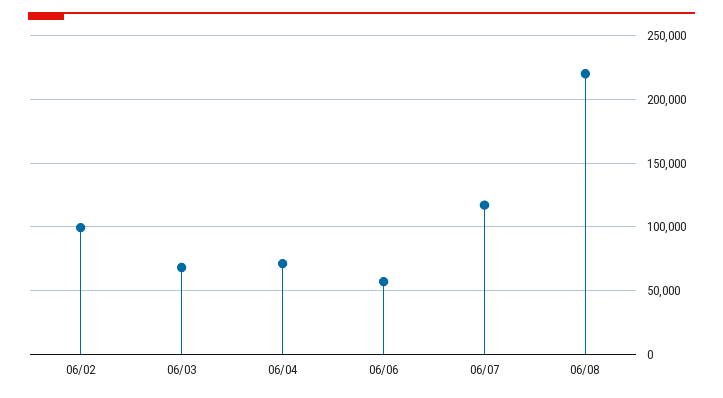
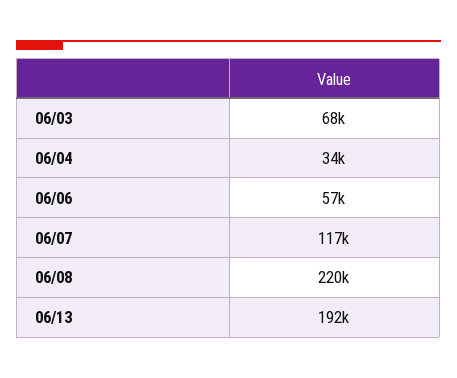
06/02: 100000 -> none
06/04: 70000 -> 34000
06/13: none -> 192000

